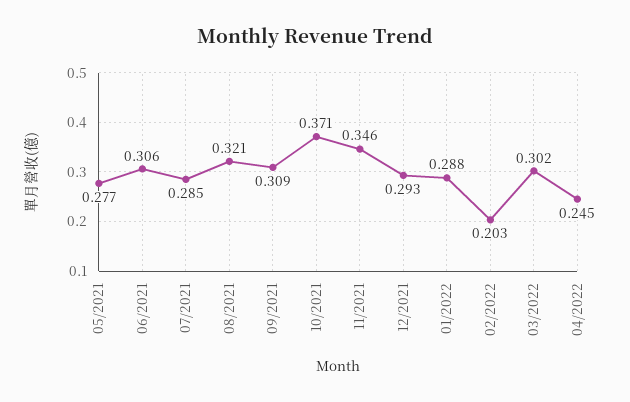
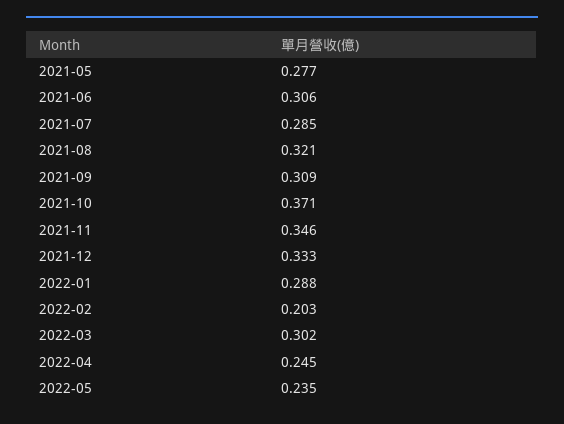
12/2021: 0.293 -> 0.333
2022-05: none -> 0.235

